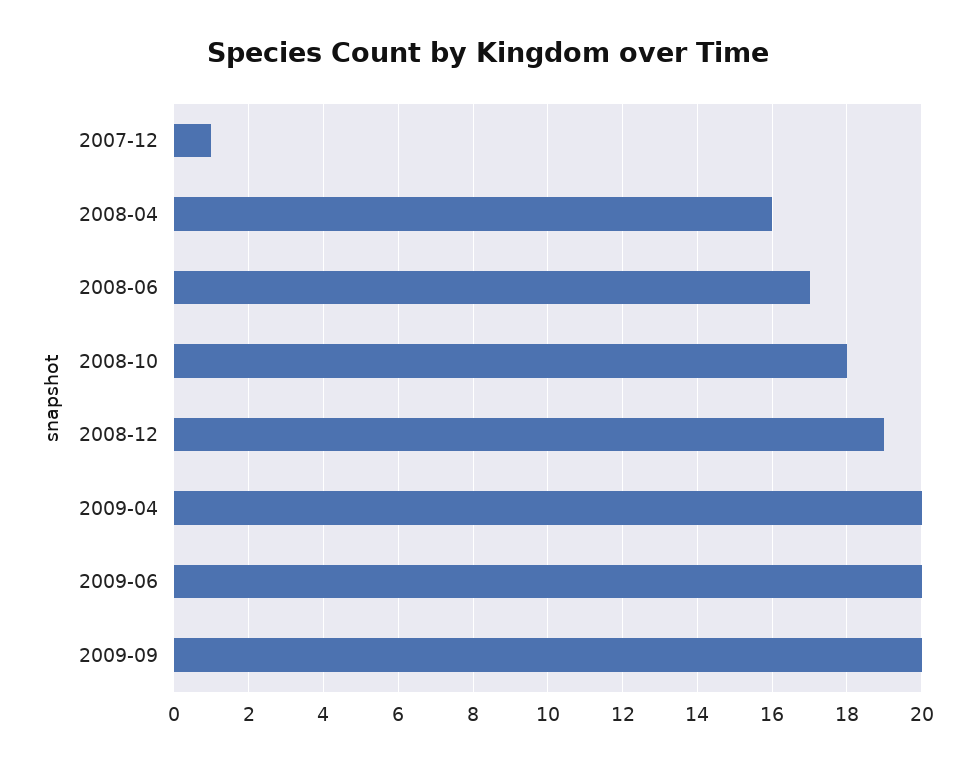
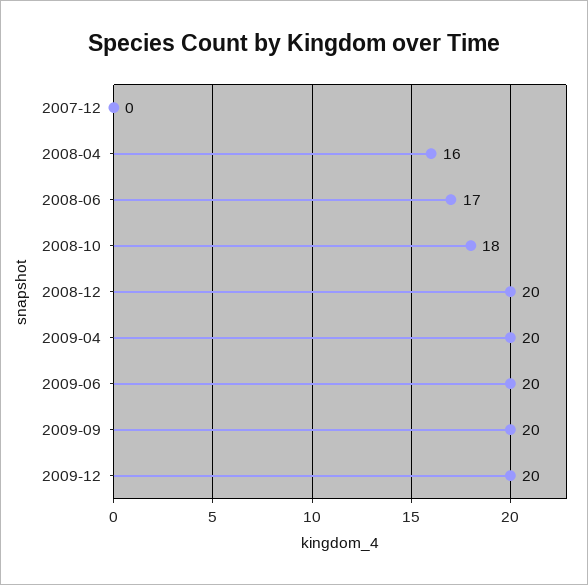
2007-12: 1 -> 0
2008-12: 19 -> 20
2009-12: none -> 20

